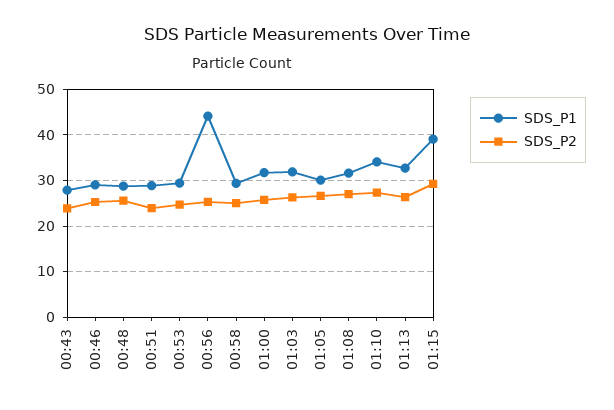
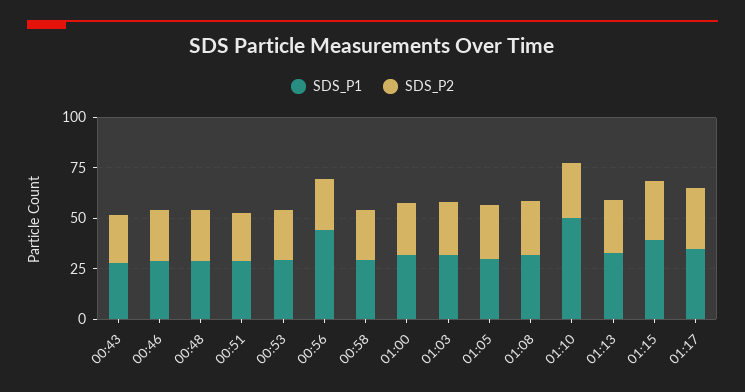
SDS_P1, 01:10: 34 -> 50
SDS_P1, 01:17: none -> 35
SDS_P2, 01:17: none -> 30

